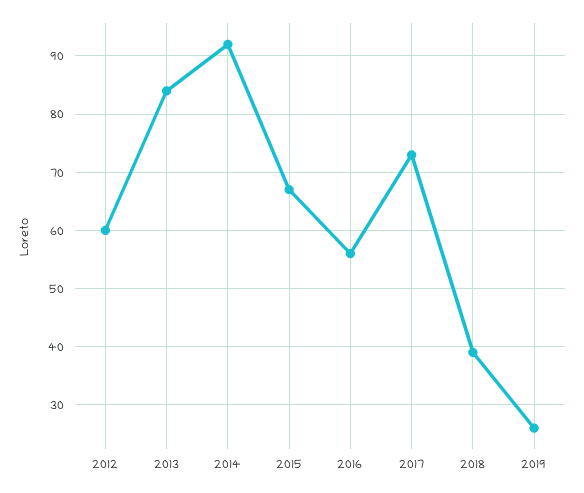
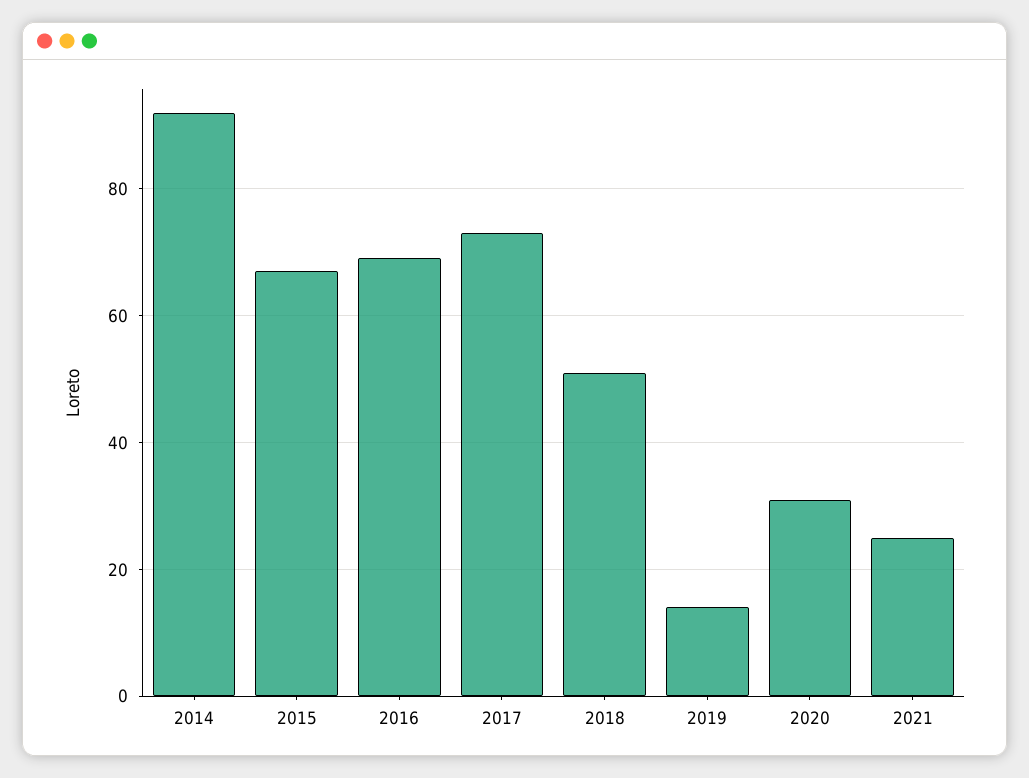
2012: 60 -> none
2013: 85 -> none
2016: 55 -> 70
2018: 40 -> 50
2019: 25 -> 15
2020: none -> 30
2021: none -> 25

